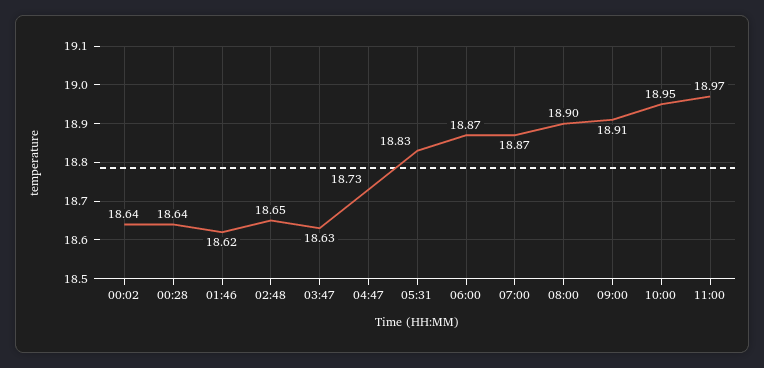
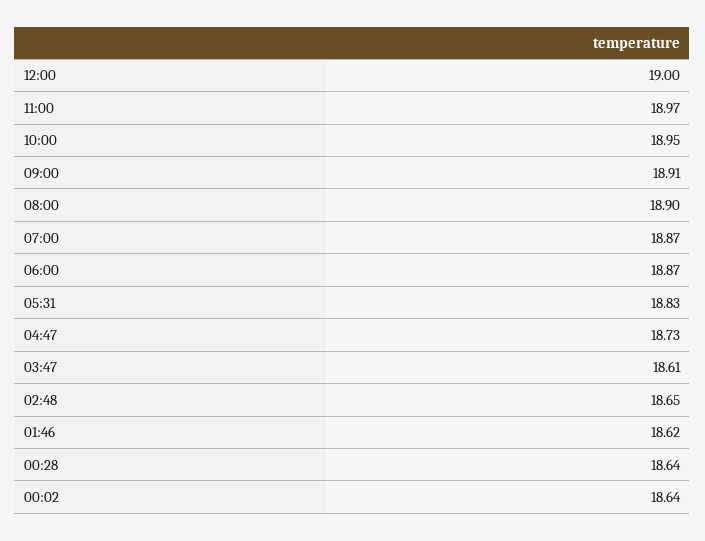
03:47: 18.63 -> 18.61
12:00: none -> 19

